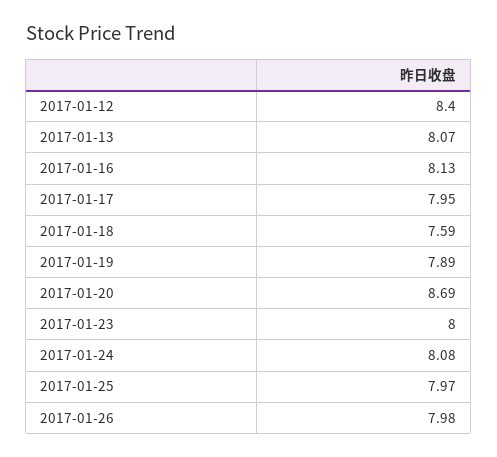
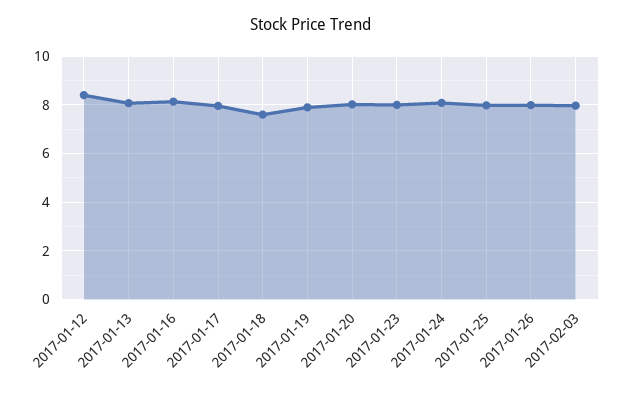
2017-01-20: 8.69 -> 8
2017-02-03: none -> 8

